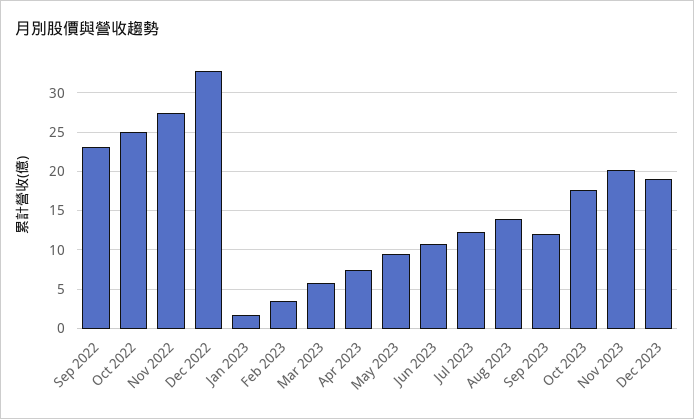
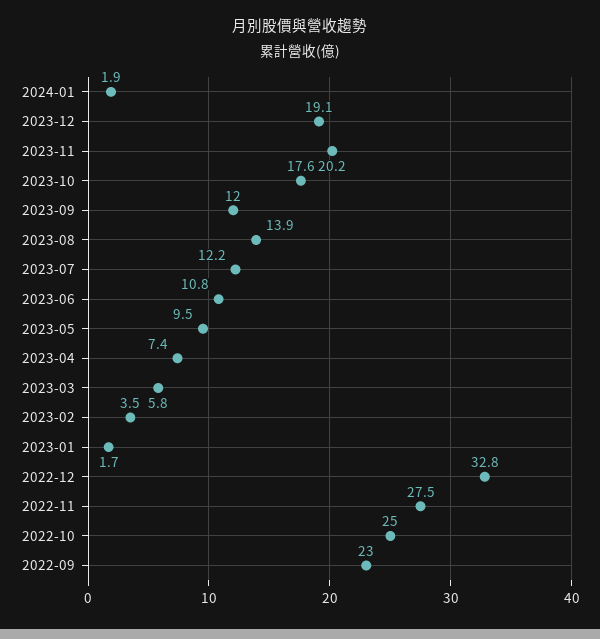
2024-01: none -> 1.9

